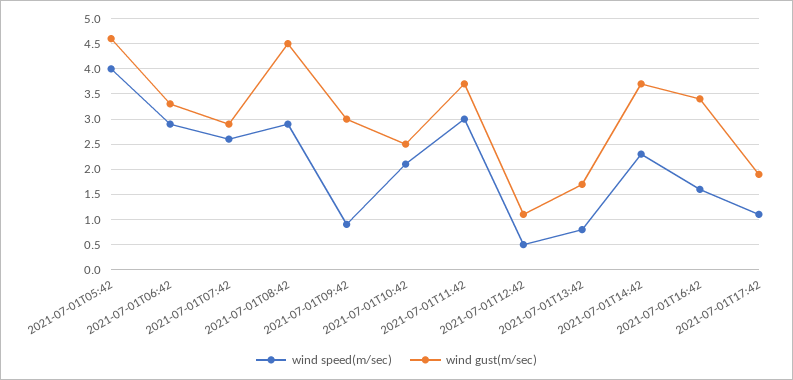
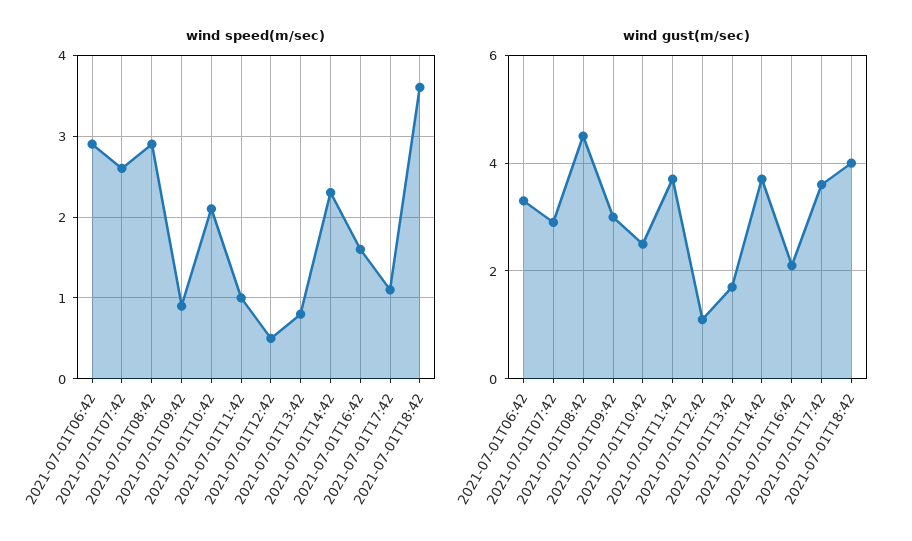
wind speed(m/sec), 2021-07-01T05:42: 4 -> none
wind gust(m/sec), 2021-07-01T05:42: 4.5 -> none
wind speed(m/sec), 2021-07-01T11:42: 3 -> 1
wind gust(m/sec), 2021-07-01T16:42: 3.5 -> 2
wind gust(m/sec), 2021-07-01T17:42: 2 -> 3.5
wind speed(m/sec), 2021-07-01T18:42: none -> 3.6
wind gust(m/sec), 2021-07-01T18:42: none -> 4

